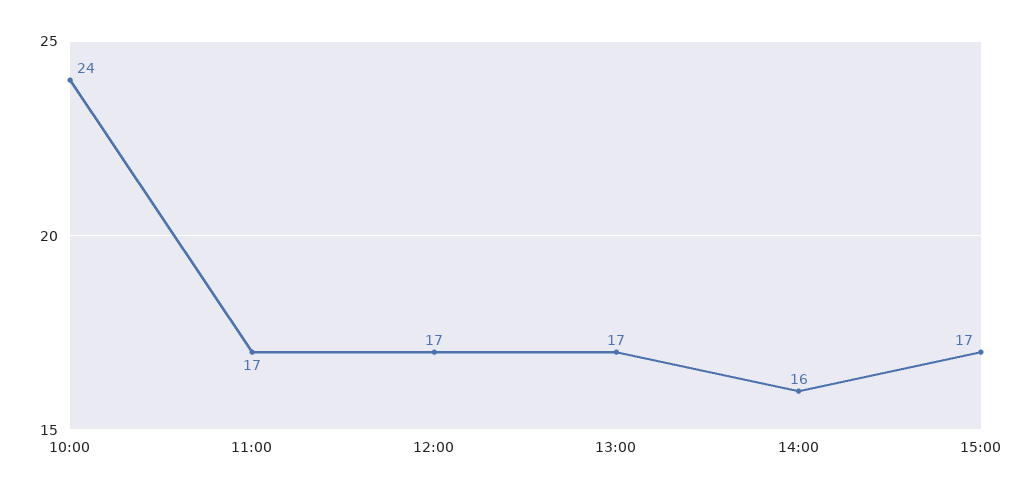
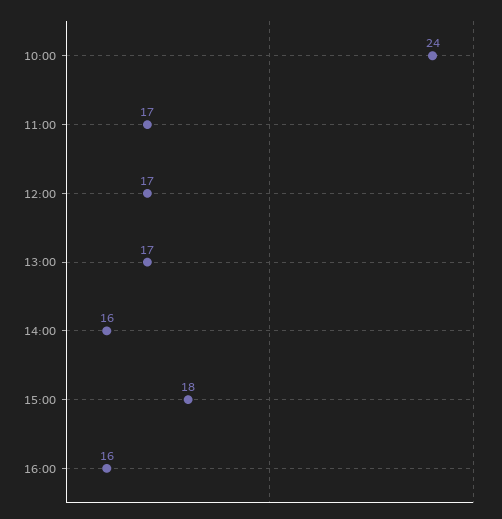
15:00: 17 -> 18
16:00: none -> 16

